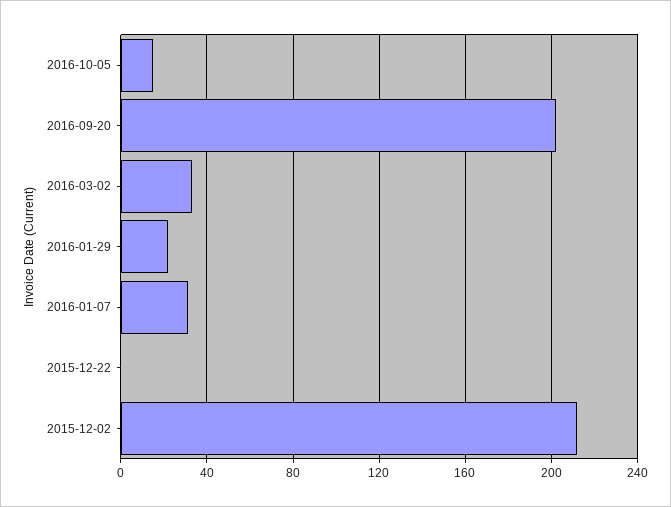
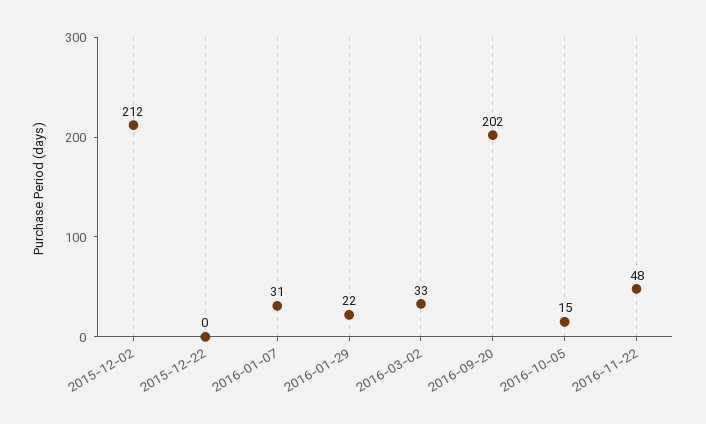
2016-11-22: none -> 48

